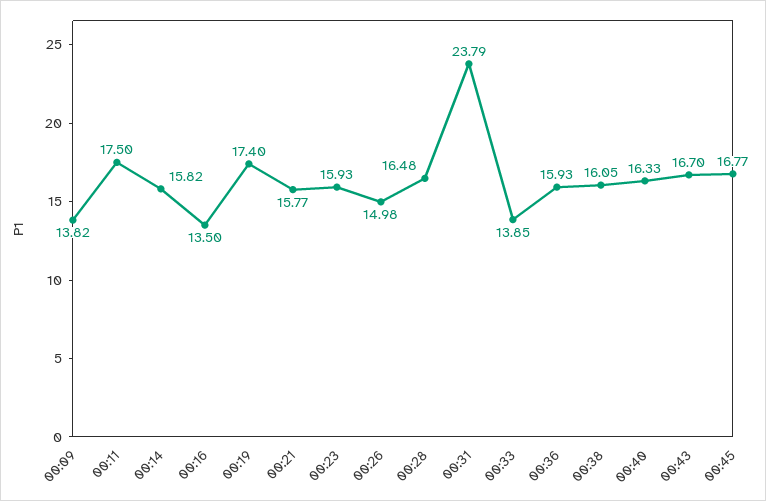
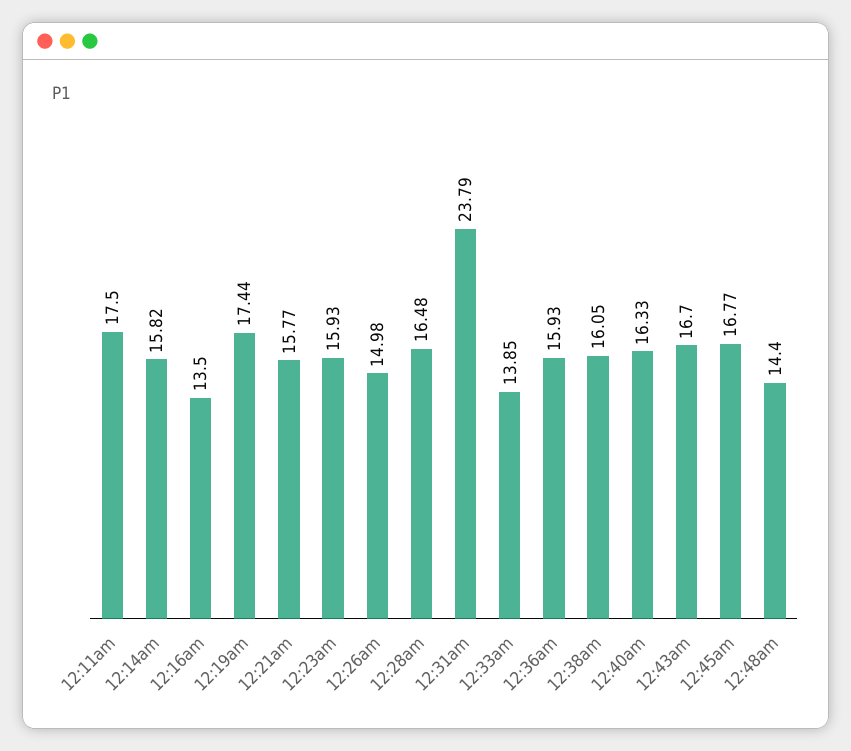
00:09: 13.82 -> none
00:19: 17.4 -> 17.44
12:48am: none -> 14.4

